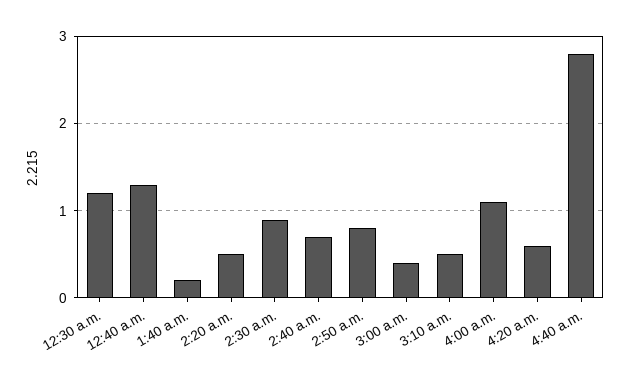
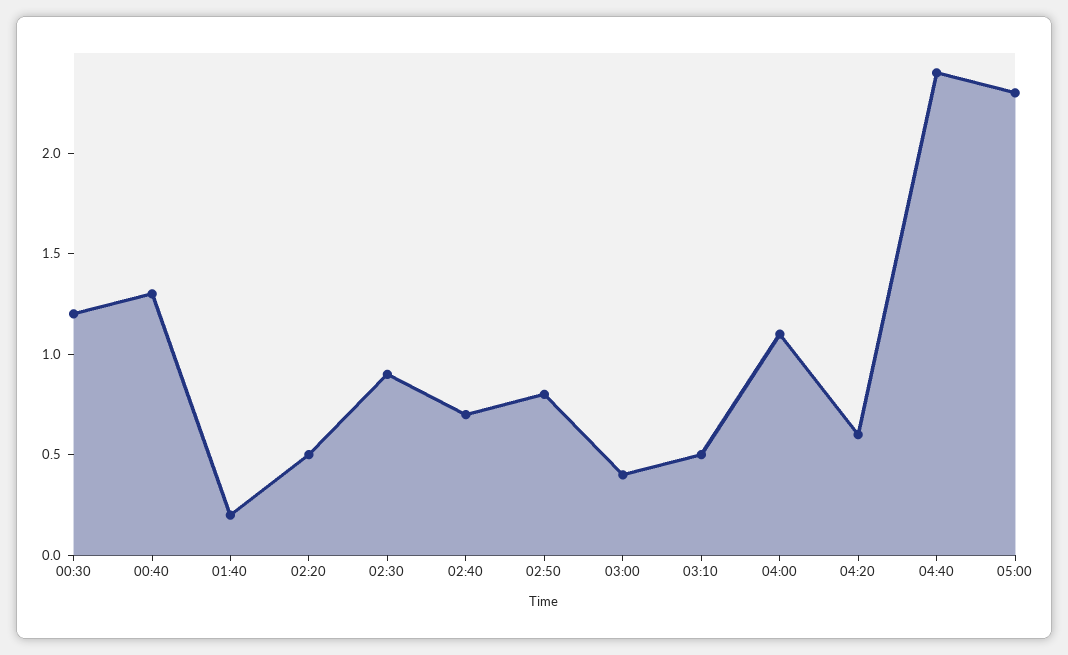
4:40 a.m.: 2.8 -> 2.4
05:00: none -> 2.3

